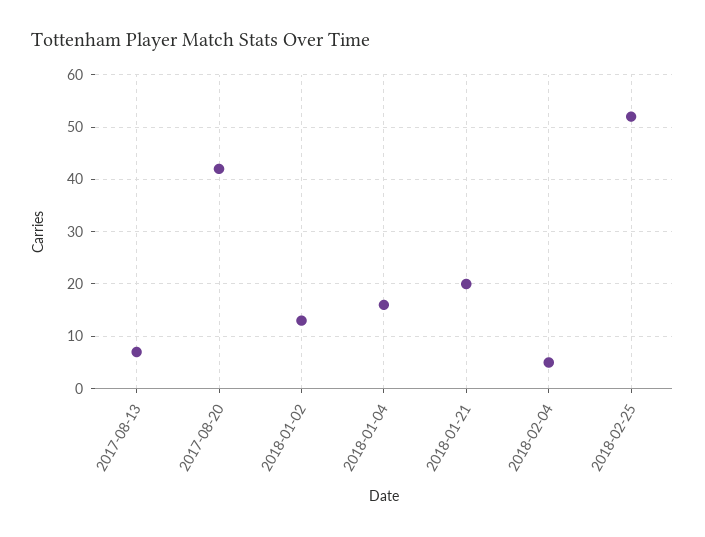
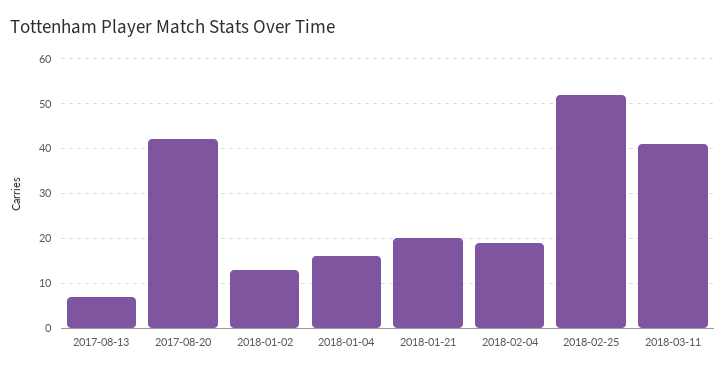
2018-02-04: 5 -> 20
2018-03-11: none -> 40

